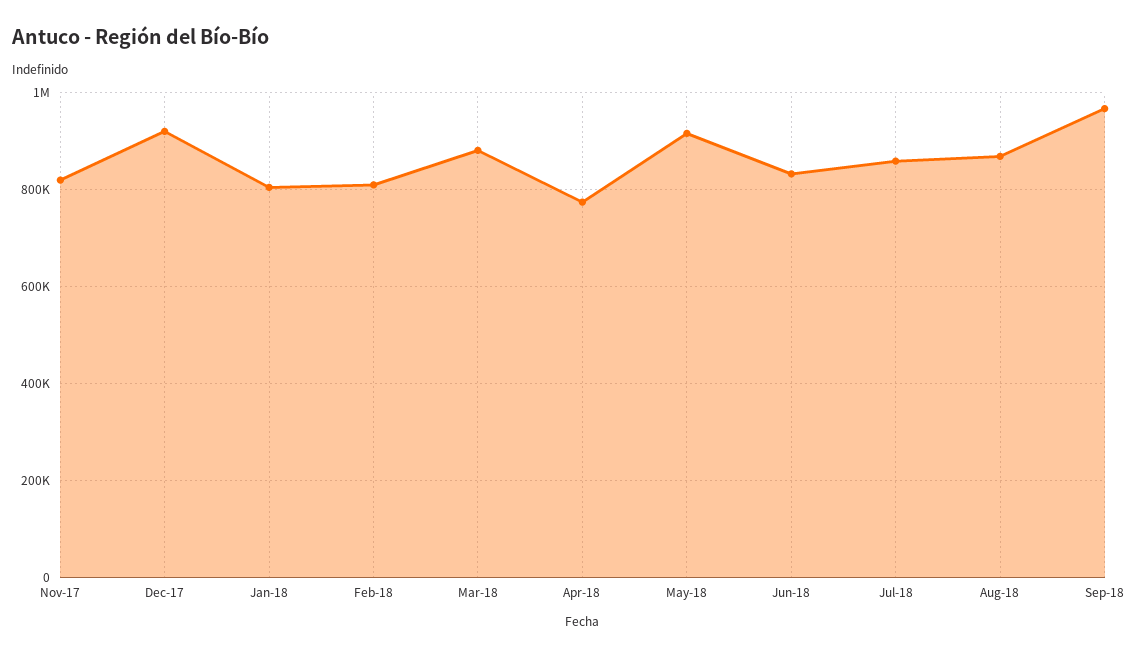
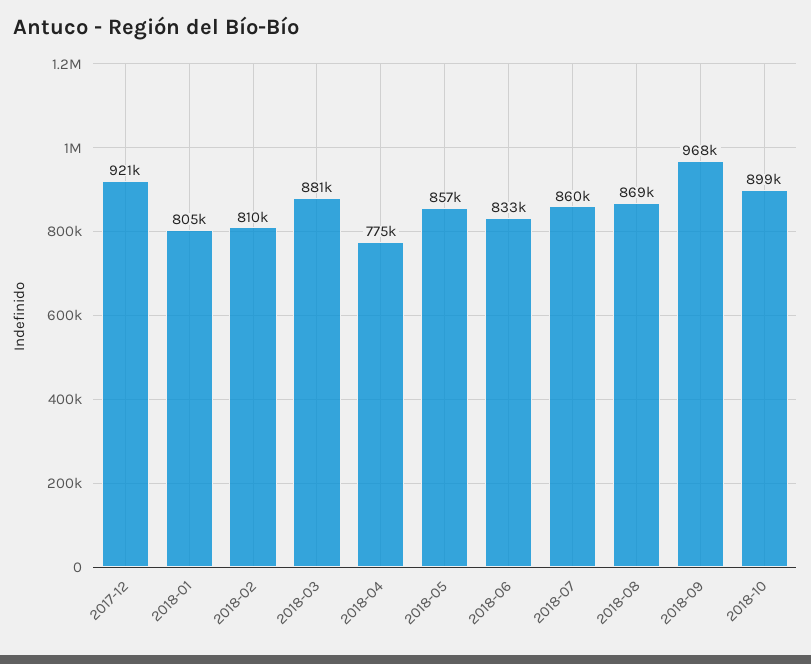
Nov-17: 820000 -> none
May-18: 920000 -> 857000
2018-10: none -> 899000

